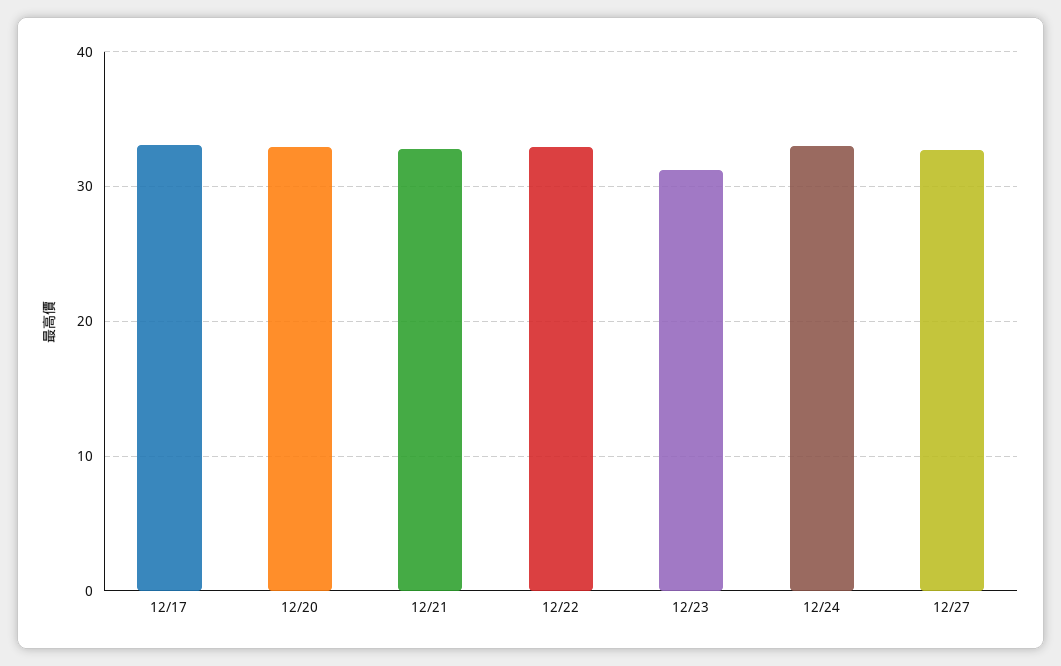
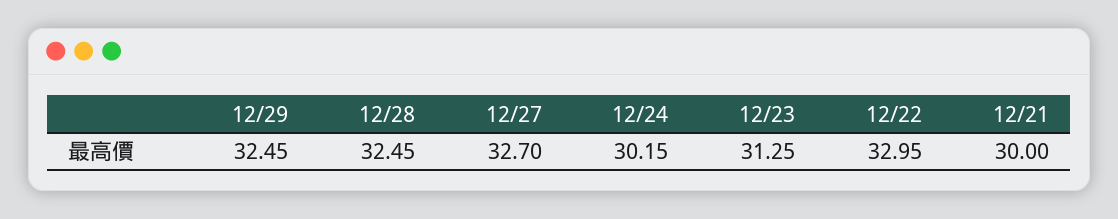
12/17: 33 -> none
12/20: 33 -> none
12/21: 33 -> 30
12/24: 33 -> 30.15
12/29: none -> 32.45
12/28: none -> 32.45

